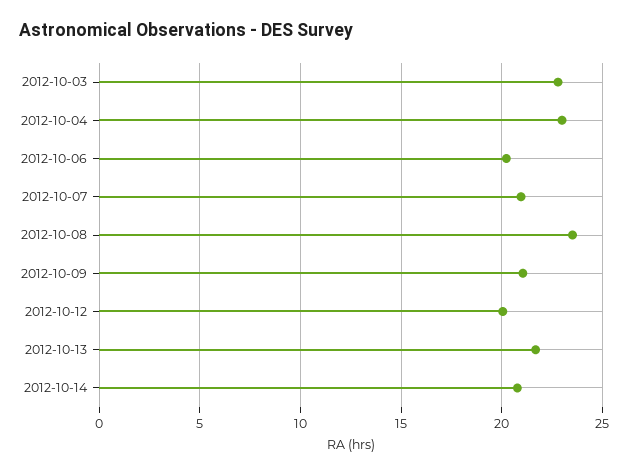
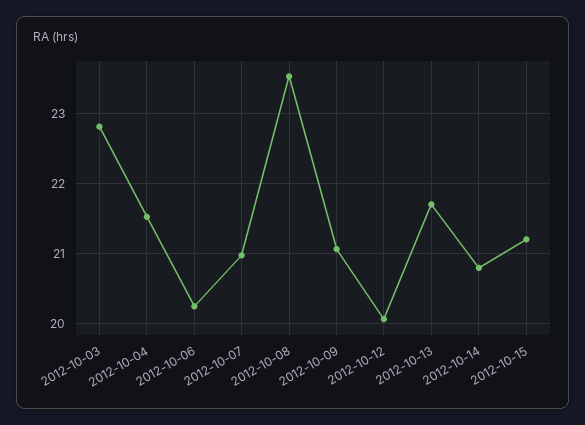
2012-10-04: 23 -> 21.5
2012-10-15: none -> 21.2

